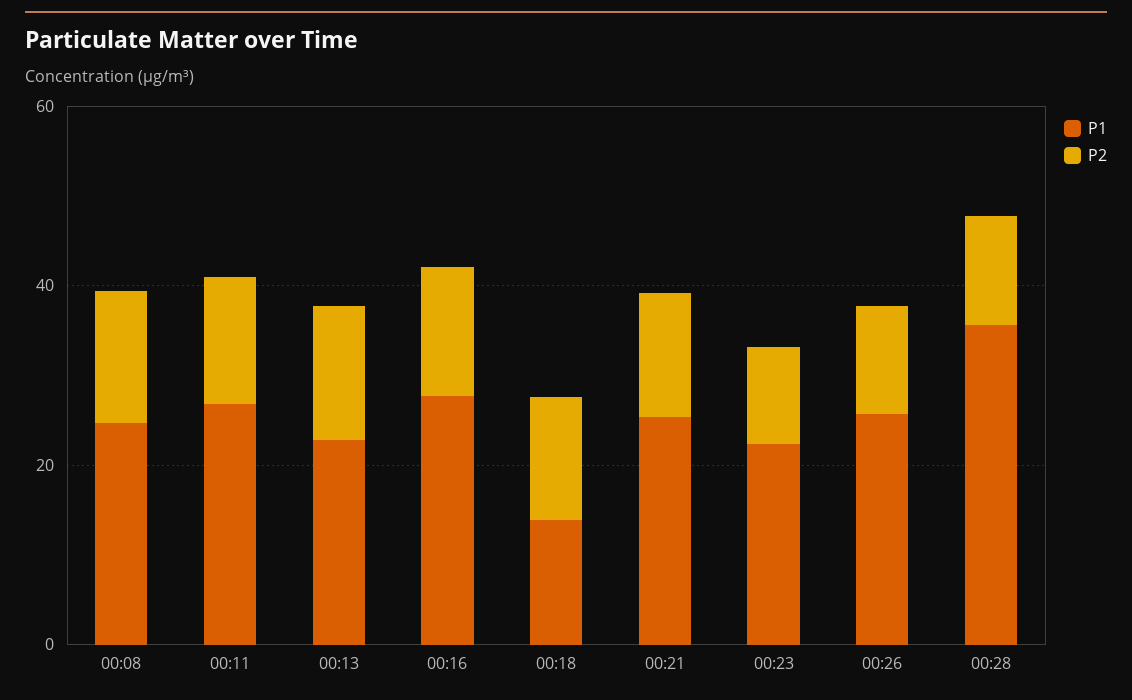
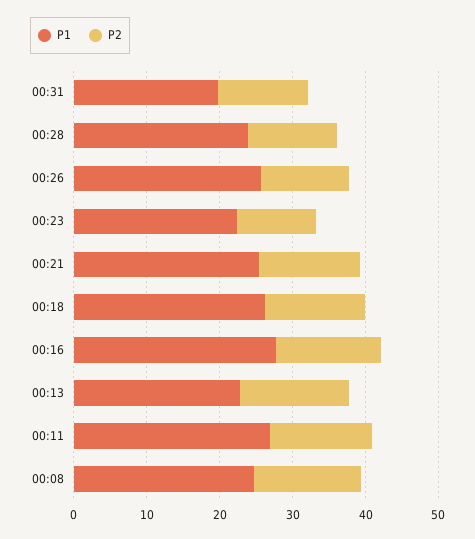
P1, 00:18: 15 -> 26
P1, 00:28: 35 -> 24
P1, 00:31: none -> 20
P2, 00:31: none -> 12

